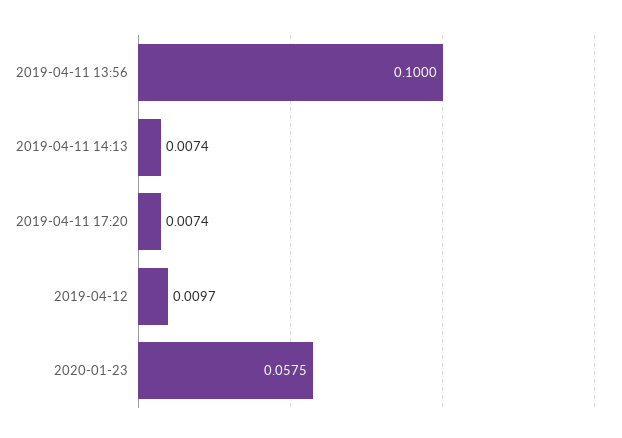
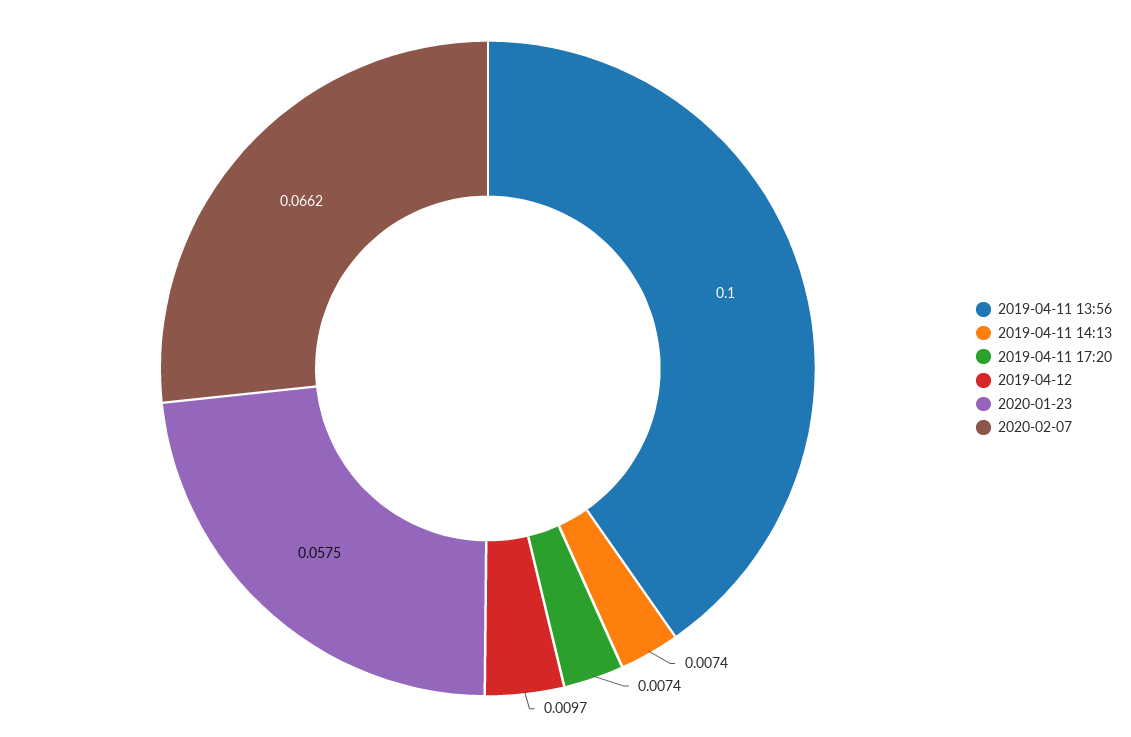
2020-02-07: none -> 0.0662

